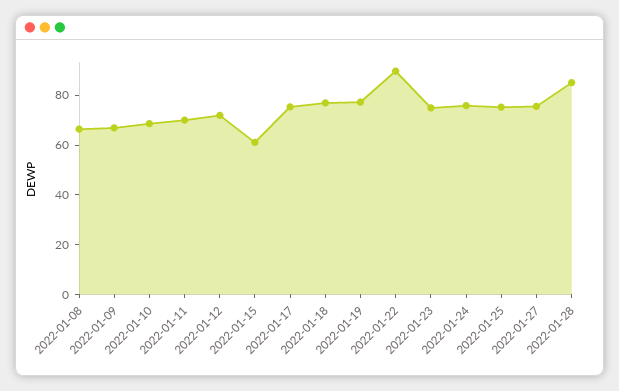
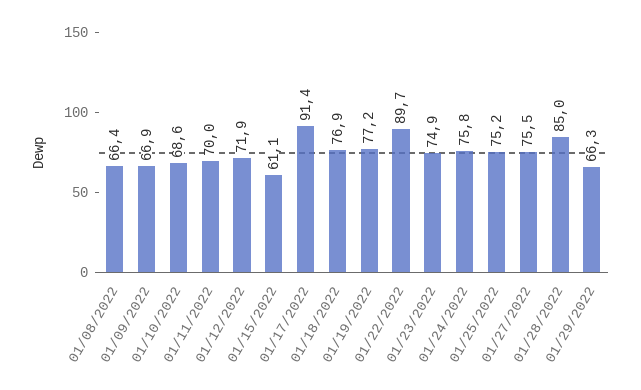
2022-01-17: 75 -> 91.4
01/29/2022: none -> 66.3

